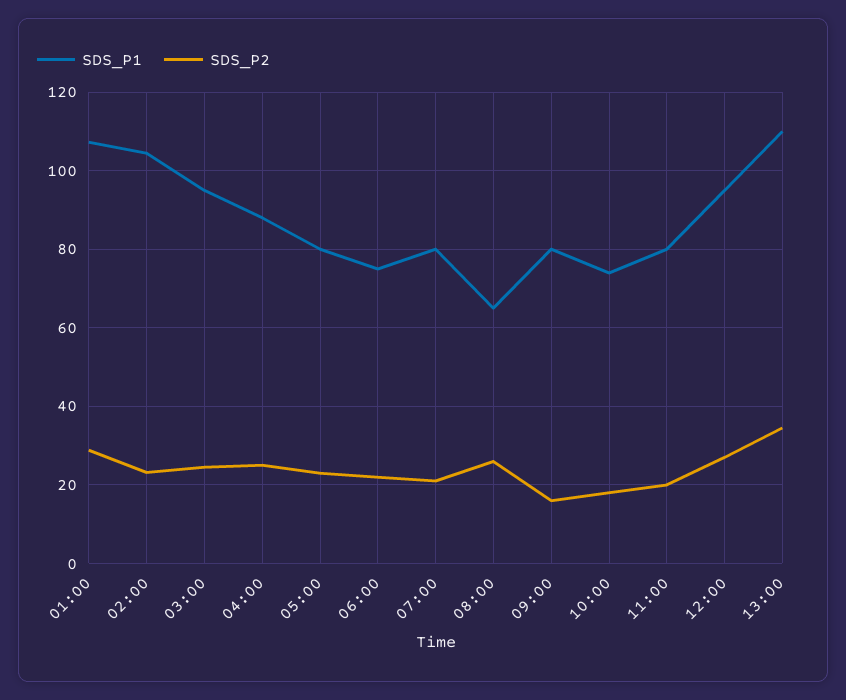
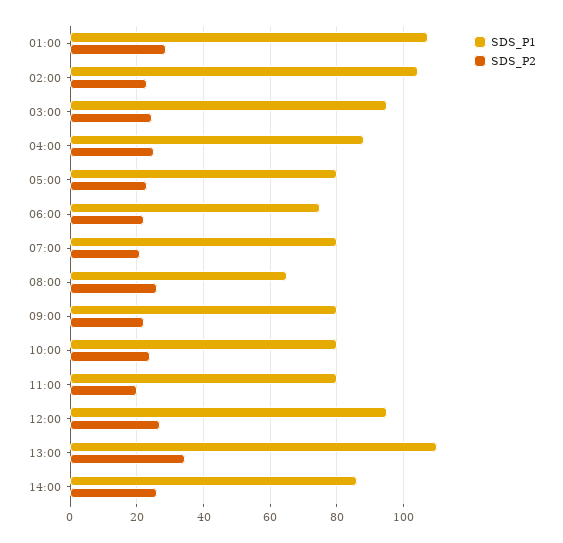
SDS_P2, 09:00: 16 -> 22
SDS_P1, 10:00: 74 -> 80
SDS_P2, 10:00: 18 -> 24
SDS_P1, 14:00: none -> 86
SDS_P2, 14:00: none -> 26

